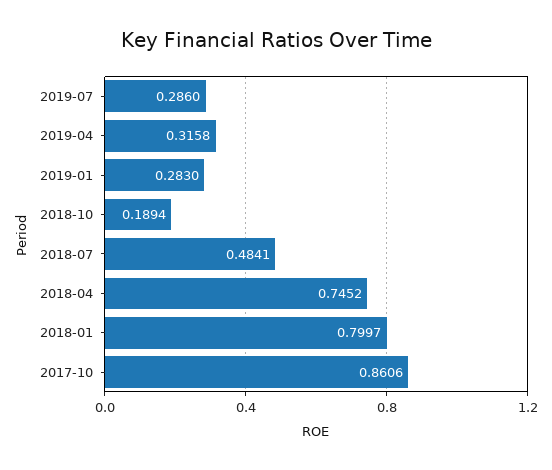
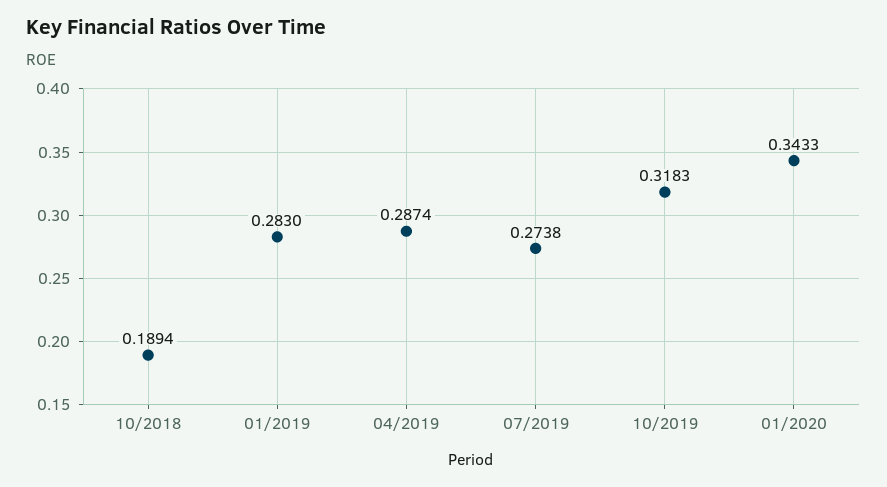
2019-07: 0.286 -> 0.2738
2019-04: 0.3158 -> 0.2874
2018-07: 0.4841 -> none
2018-04: 0.7452 -> none
2018-01: 0.7997 -> none
2017-10: 0.8606 -> none
10/2019: none -> 0.3183
01/2020: none -> 0.3433

